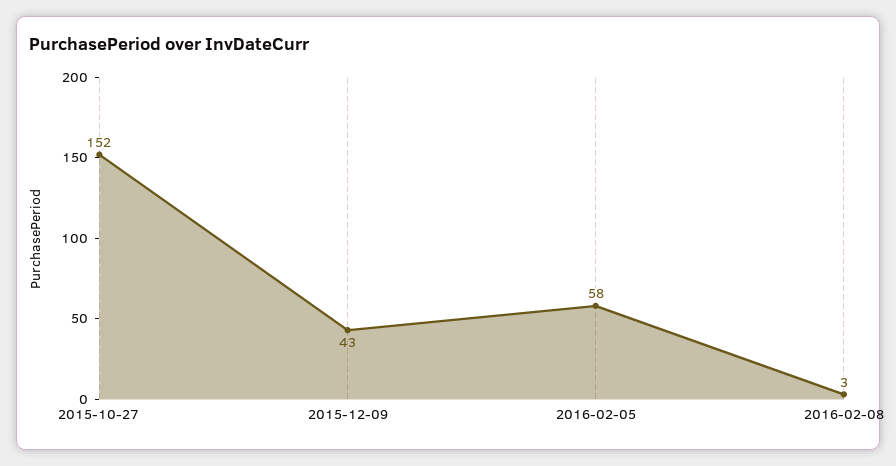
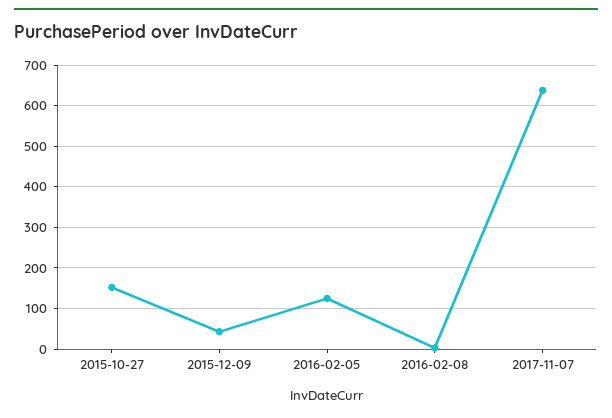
2016-02-05: 58 -> 120
2017-11-07: none -> 640

